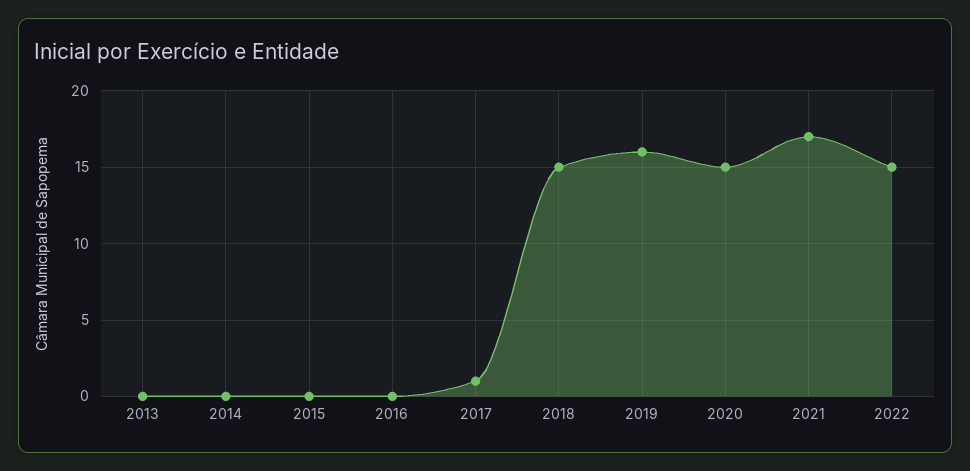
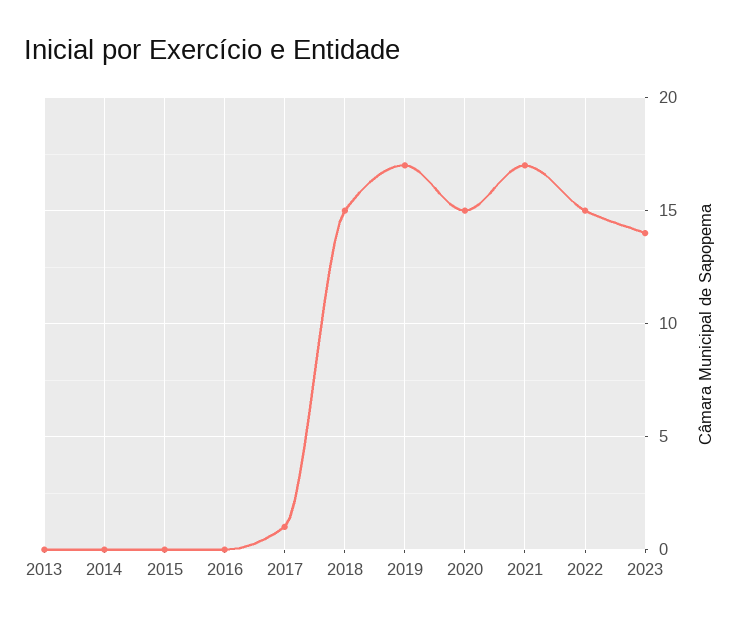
2019: 16 -> 17
2023: none -> 14

